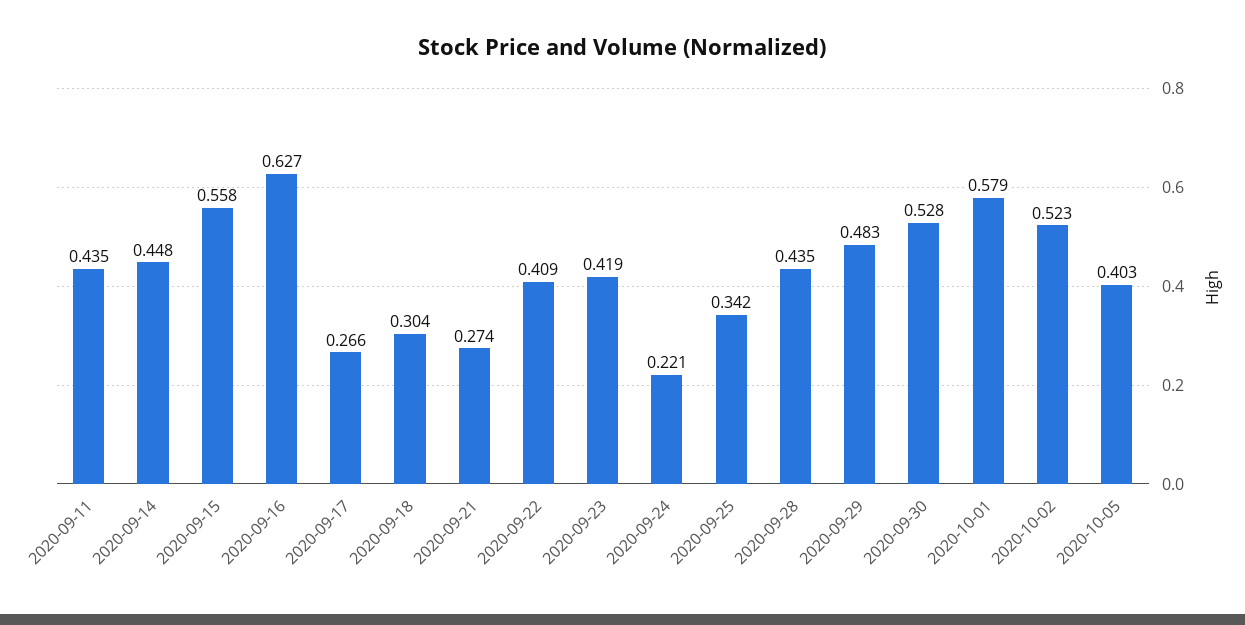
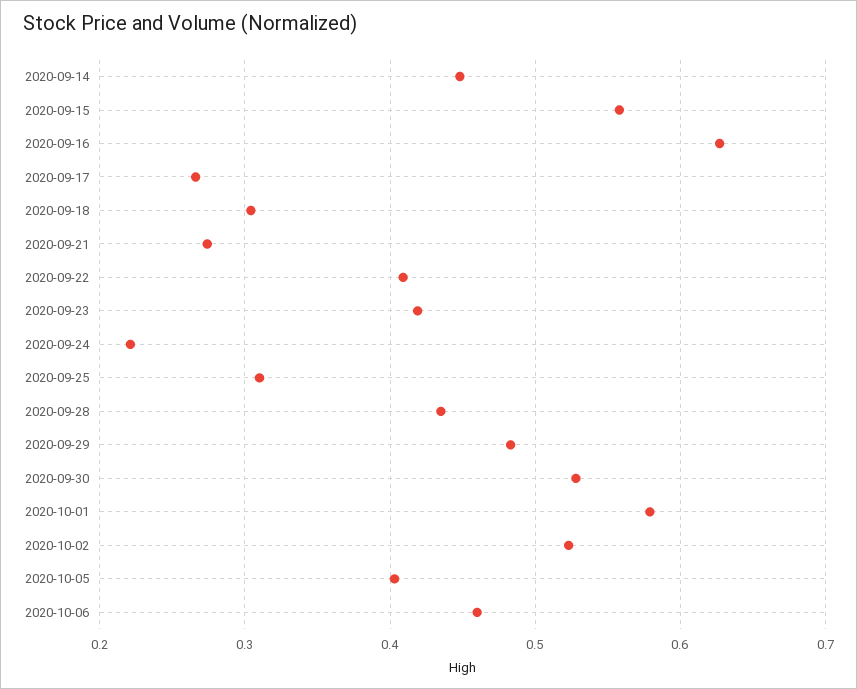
2020-09-11: 0.435 -> none
2020-09-25: 0.342 -> 0.31
2020-10-06: none -> 0.46

